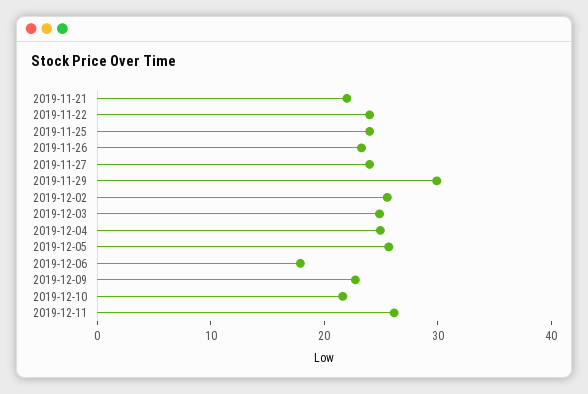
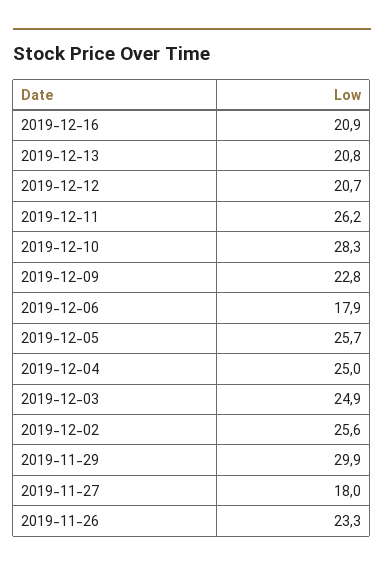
2019-11-21: 22 -> none
2019-11-22: 24 -> none
2019-11-25: 24 -> none
2019-11-27: 24 -> 18
2019-12-10: 22 -> 28.3
2019-12-16: none -> 20.9
2019-12-13: none -> 20.8
2019-12-12: none -> 20.7

